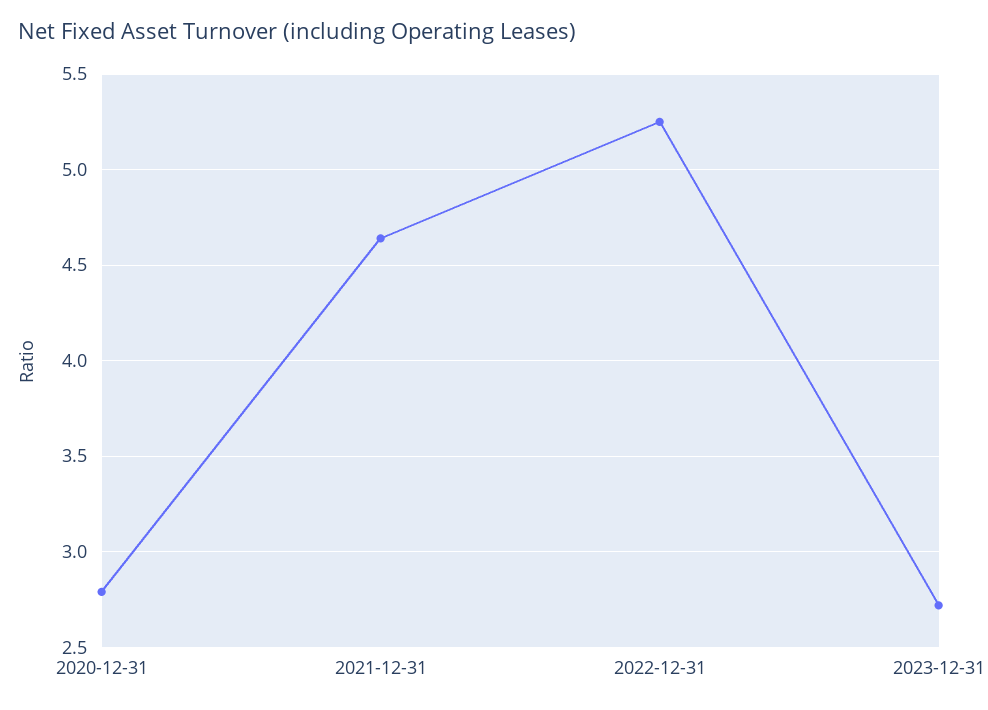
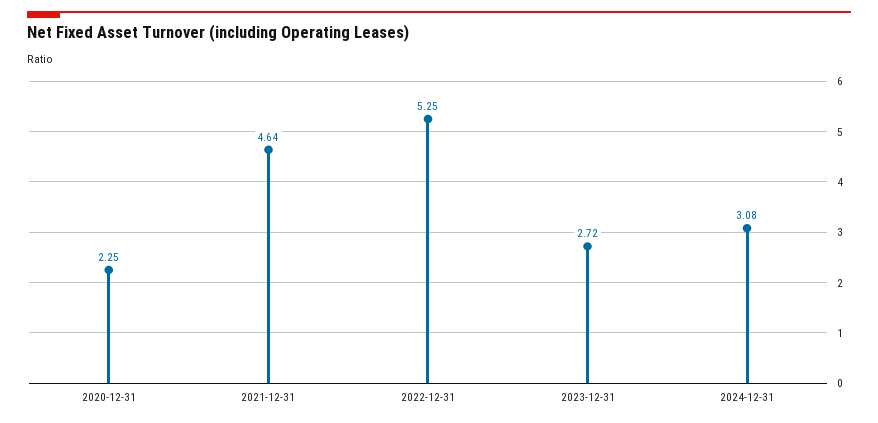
2020-12-31: 2.8 -> 2.25
2024-12-31: none -> 3.08

